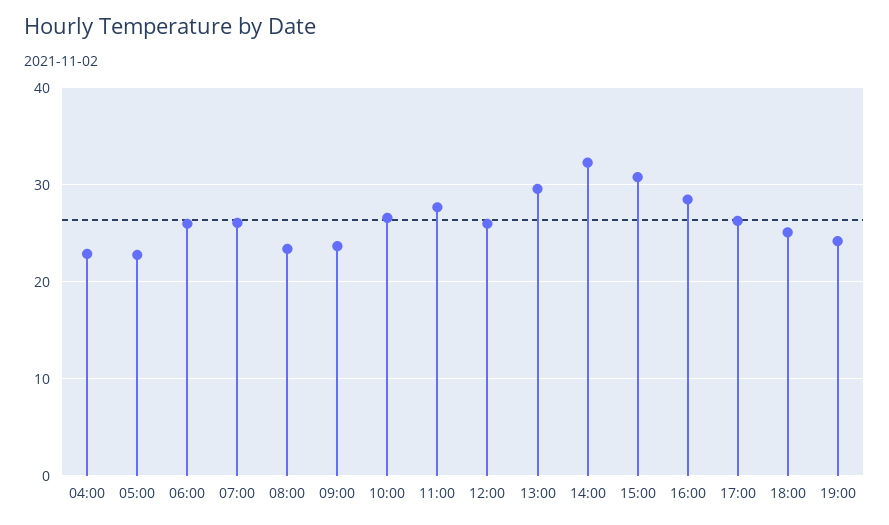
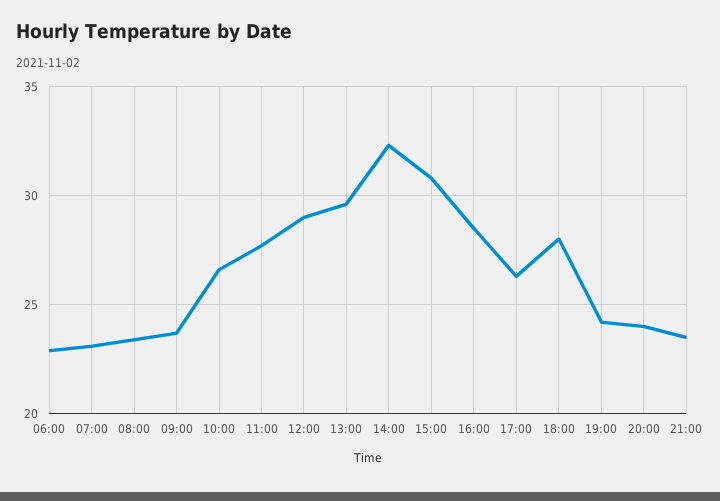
04:00: 23 -> none
05:00: 23 -> none
06:00: 26 -> 23
07:00: 26 -> 23
12:00: 26 -> 29
18:00: 25 -> 28
20:00: none -> 24
21:00: none -> 23.5

